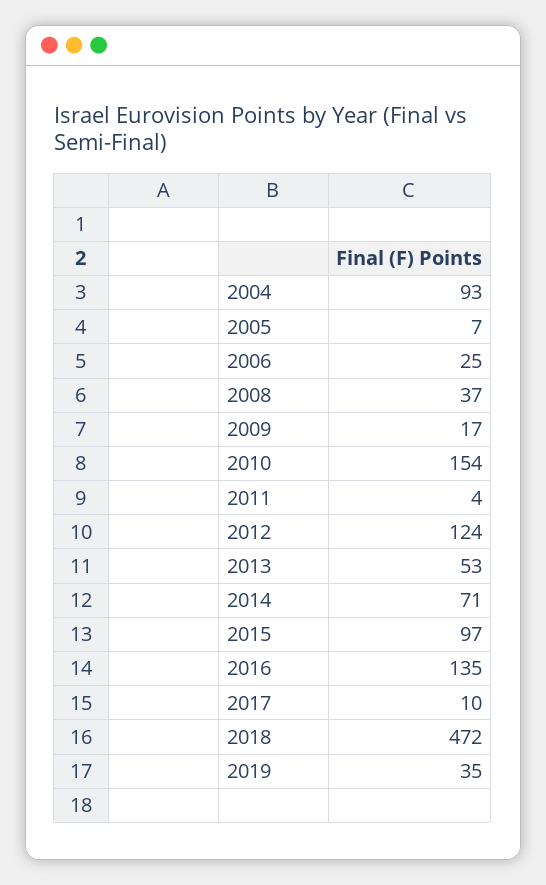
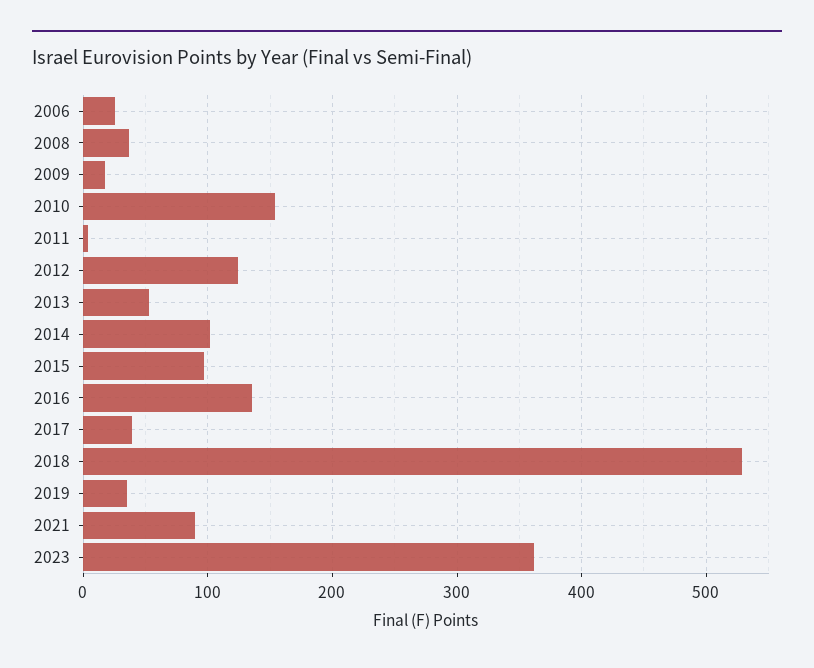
2004: 93 -> none
2005: 7 -> none
2014: 71 -> 100
2017: 10 -> 40
2018: 472 -> 530
2021: none -> 90
2023: none -> 360

